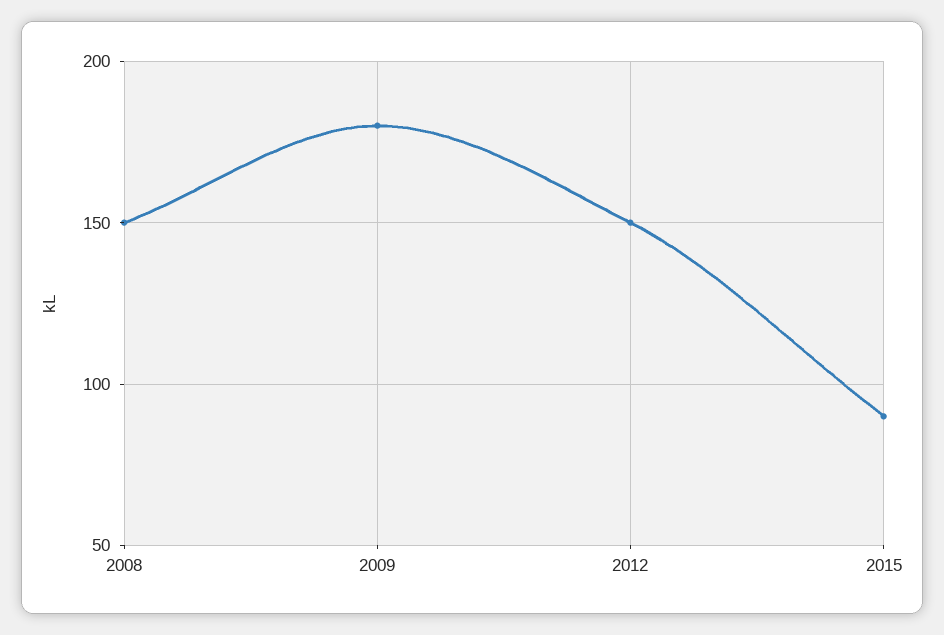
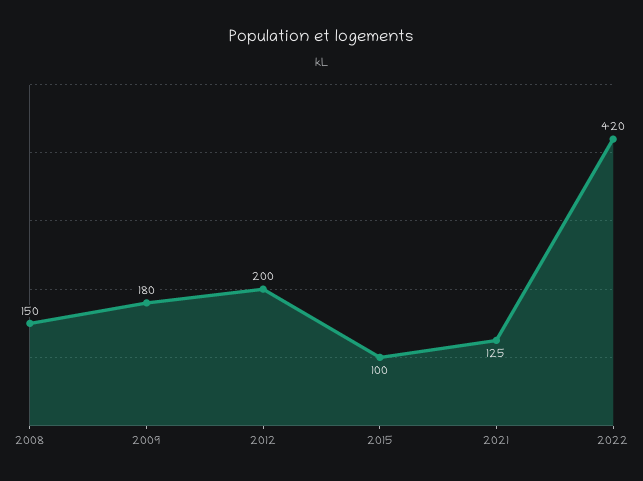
2012: 150 -> 200
2015: 90 -> 100
2021: none -> 125
2022: none -> 420

